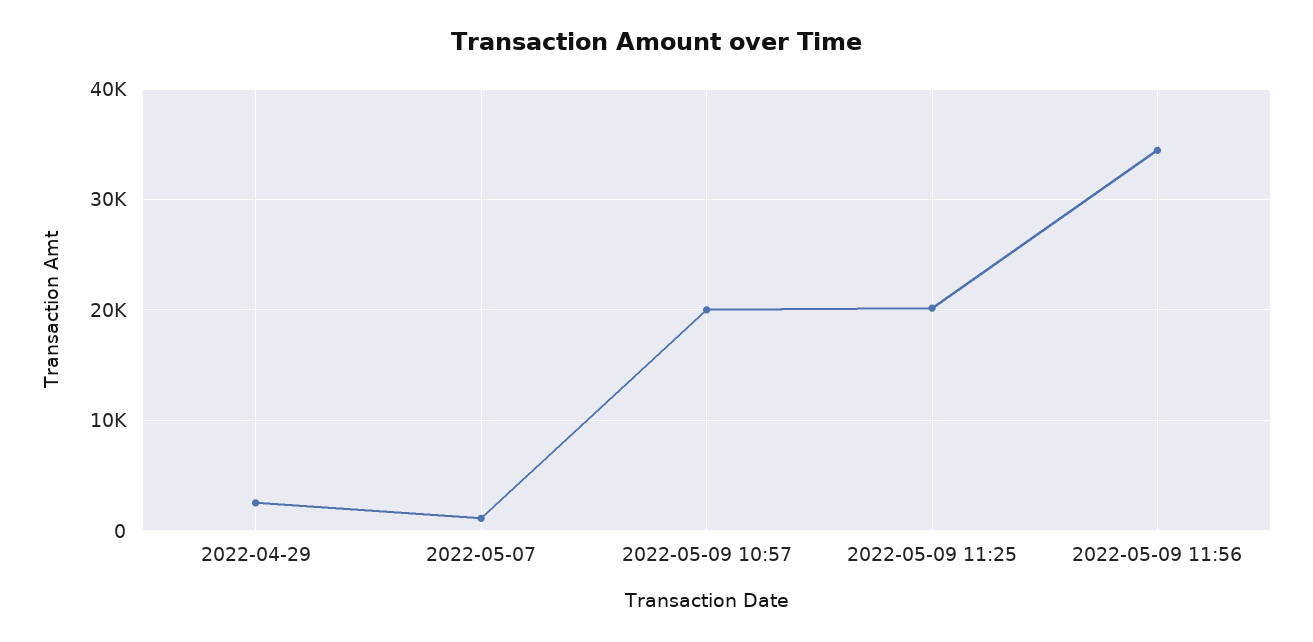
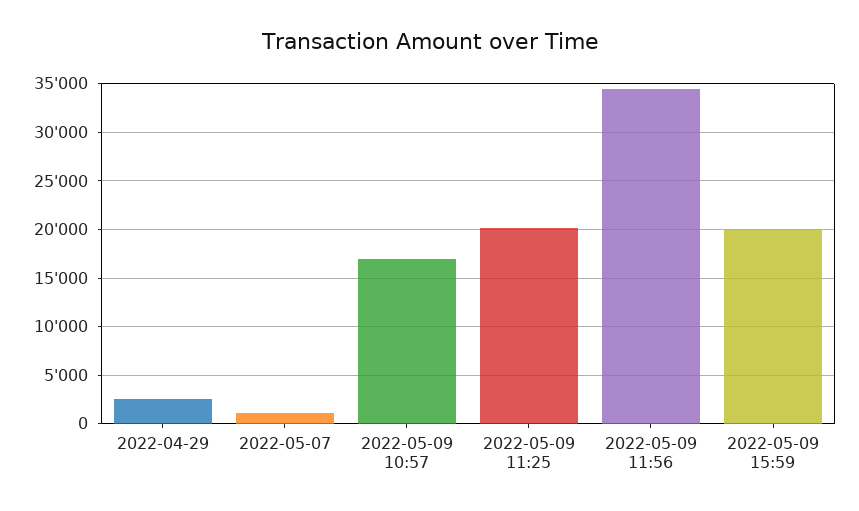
2022-05-09 10:57: 20000 -> 17000
2022-05-09 15:59: none -> 20000

